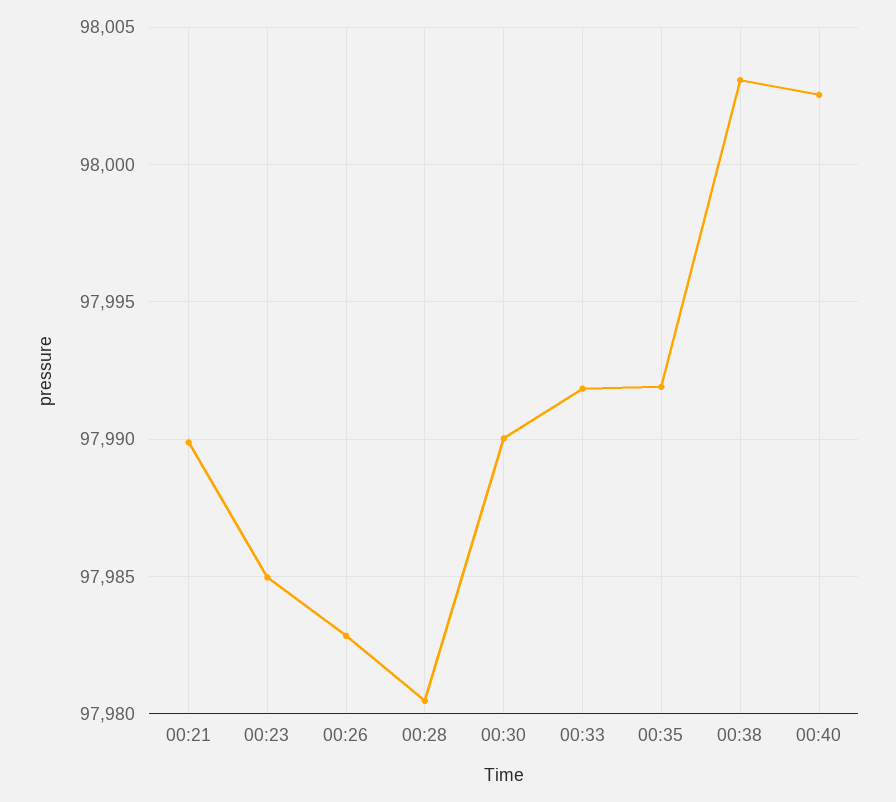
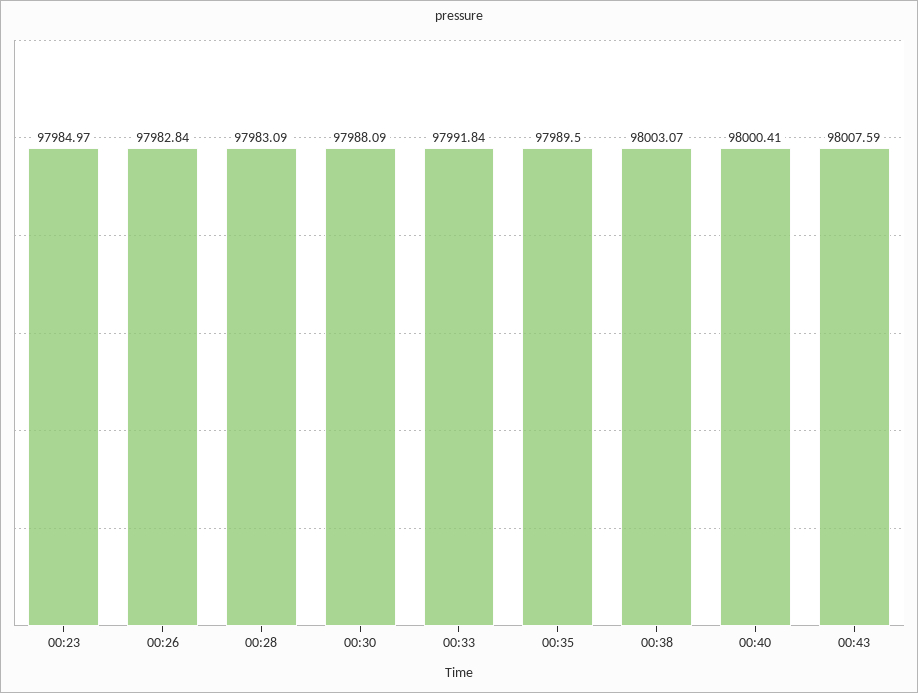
00:21: 97990 -> none
00:28: 97980.5 -> 97983.09
00:30: 97990 -> 97988.09
00:35: 97992 -> 97989.5
00:40: 98002.5 -> 98000.41
00:43: none -> 98007.59

